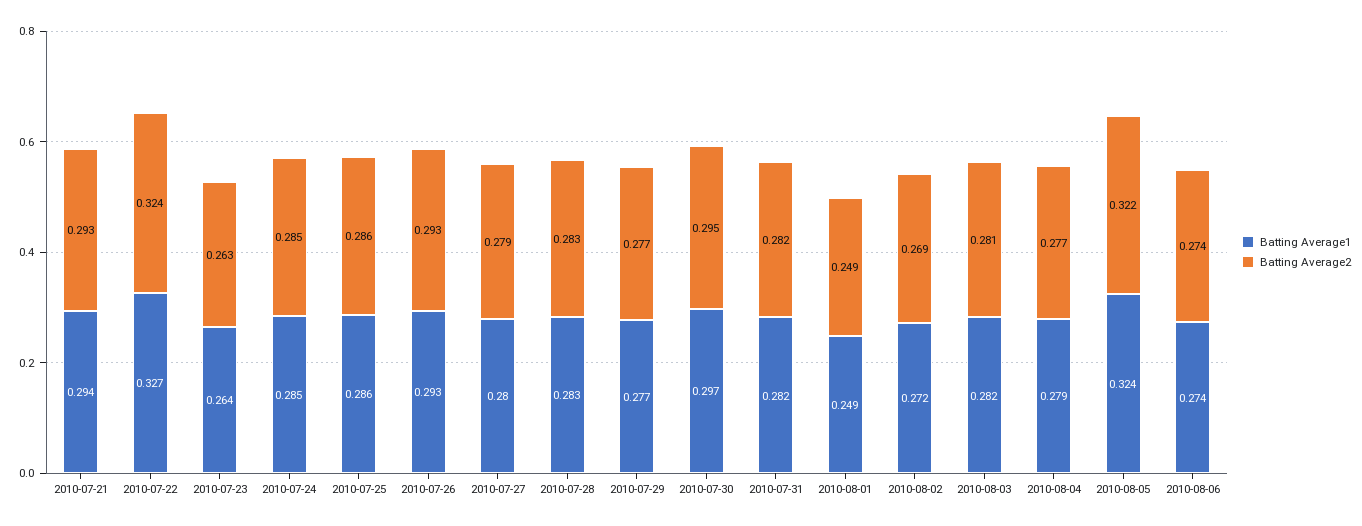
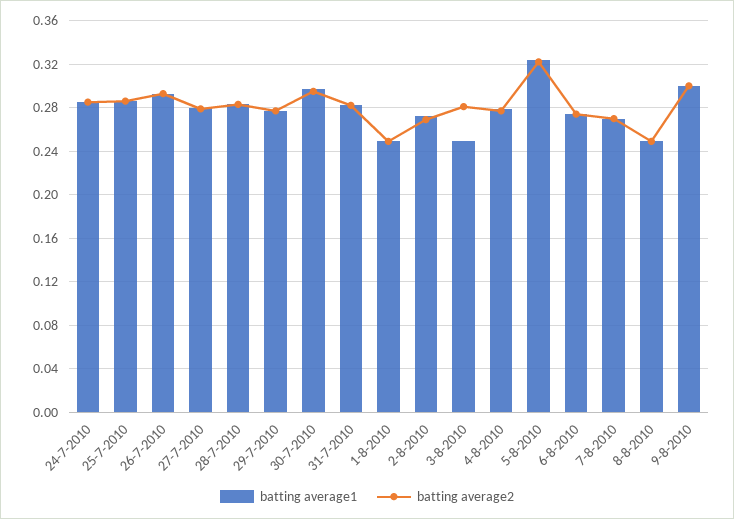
Batting Average1, 2010-07-21: 0.294 -> none
Batting Average2, 2010-07-21: 0.293 -> none
Batting Average1, 2010-07-22: 0.327 -> none
Batting Average2, 2010-07-22: 0.324 -> none
Batting Average1, 2010-07-23: 0.264 -> none
Batting Average2, 2010-07-23: 0.263 -> none
Batting Average1, 2010-08-03: 0.282 -> 0.25
Batting Average1, 7-8-2010: none -> 0.27
Batting Average2, 7-8-2010: none -> 0.27
Batting Average1, 8-8-2010: none -> 0.25
Batting Average2, 8-8-2010: none -> 0.25
Batting Average1, 9-8-2010: none -> 0.3
Batting Average2, 9-8-2010: none -> 0.3

